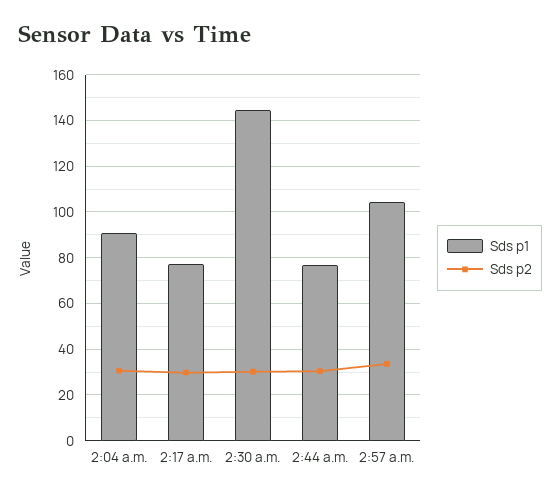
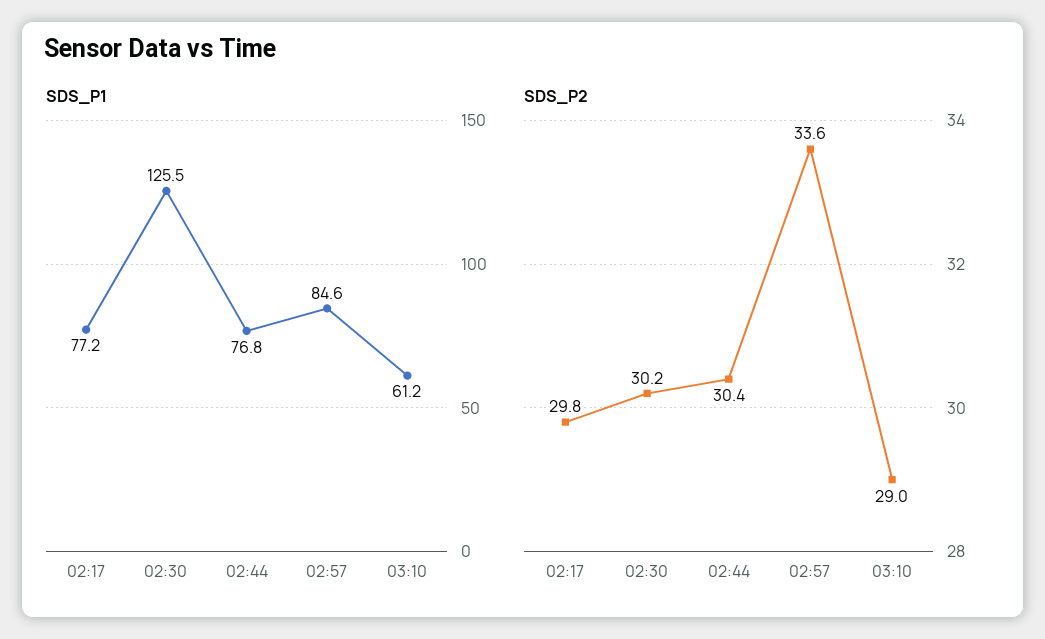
Sds p1, 2:04 a.m.: 90 -> none
Sds p2, 2:04 a.m.: 30 -> none
Sds p1, 2:30 a.m.: 145 -> 125.5
Sds p1, 2:57 a.m.: 105 -> 84.6
Sds p1, 03:10: none -> 61.2
Sds p2, 03:10: none -> 29

